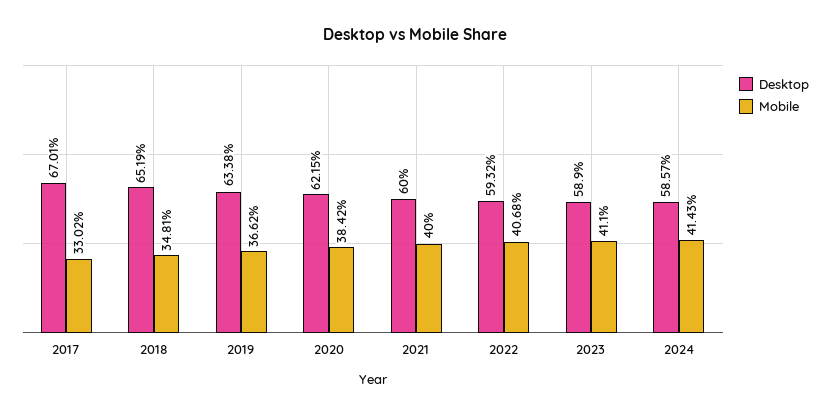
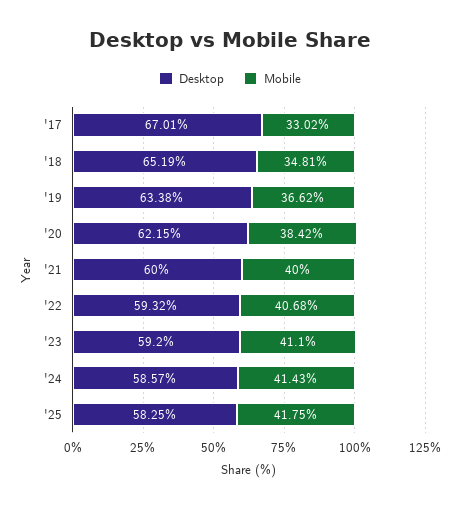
Desktop, 2023: 58.9 -> 59.2
Desktop, '25: none -> 58.25
Mobile, '25: none -> 41.75

